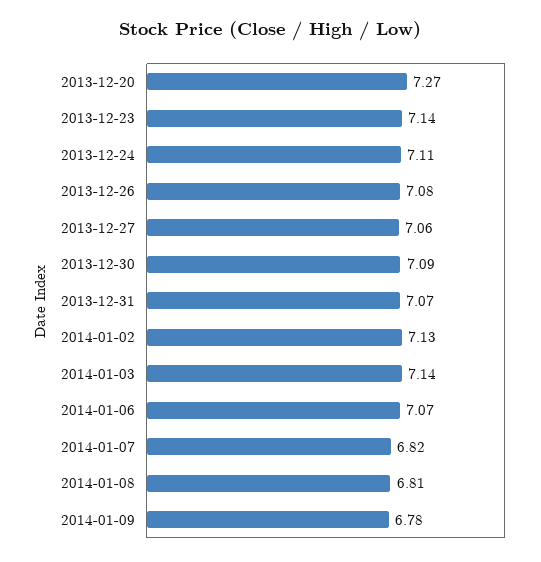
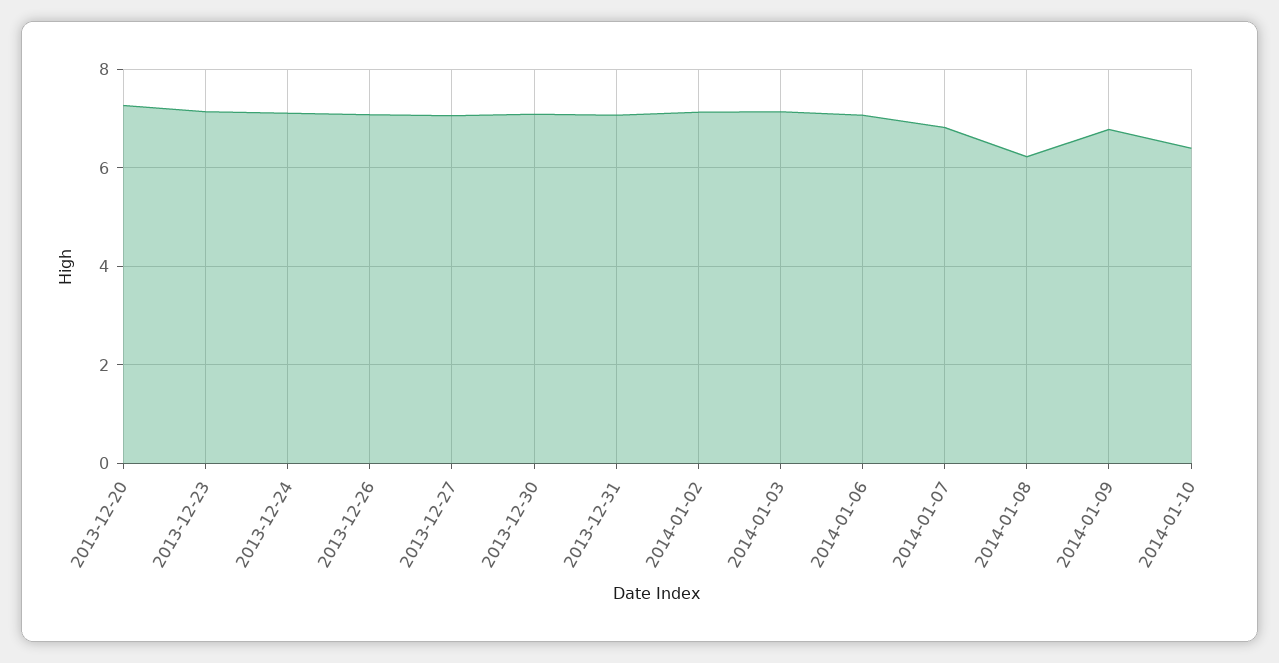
2014-01-08: 6.81 -> 6.2
2014-01-10: none -> 6.4

